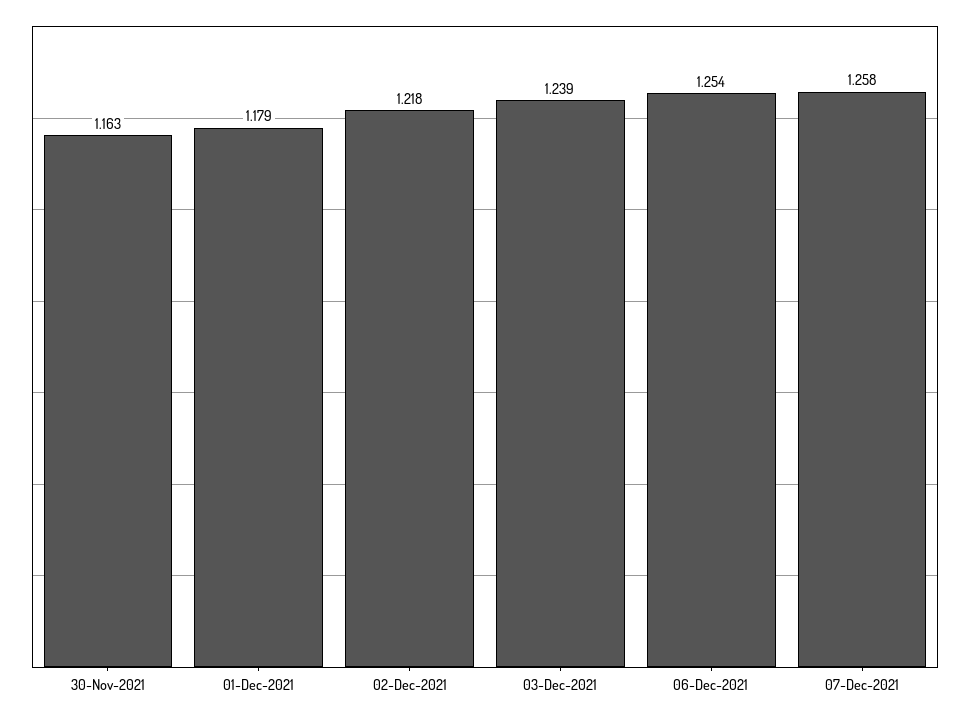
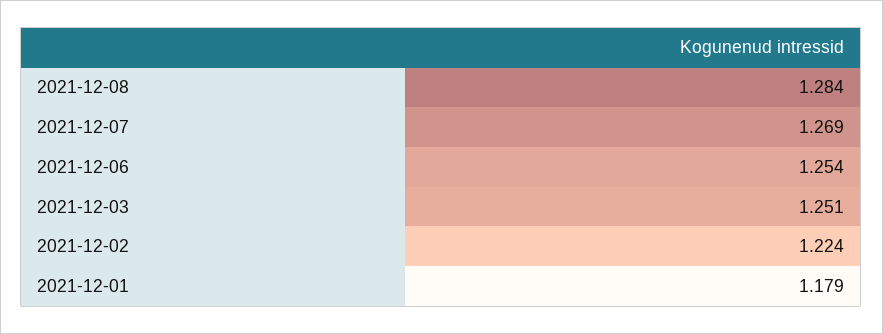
30-Nov-2021: 1.163 -> none
02-Dec-2021: 1.218 -> 1.224
03-Dec-2021: 1.239 -> 1.251
07-Dec-2021: 1.258 -> 1.269
2021-12-08: none -> 1.284

